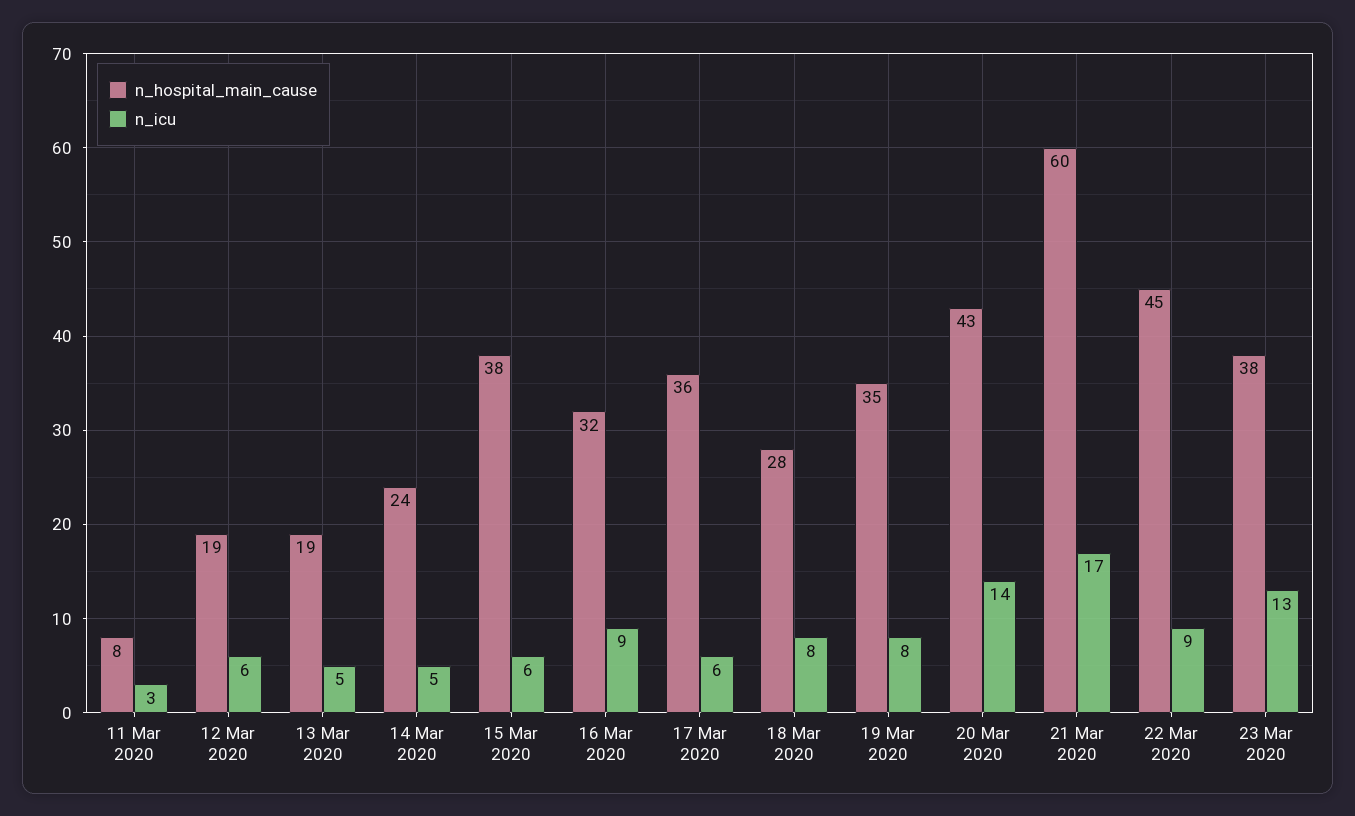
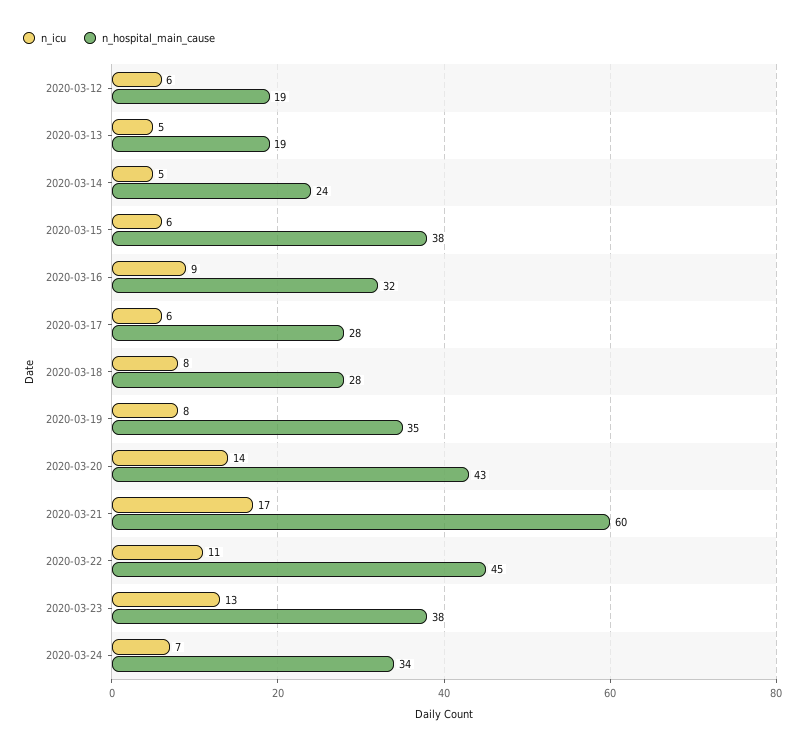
n_hospital_main_cause, 11 Mar 2020: 8 -> none
n_icu, 11 Mar 2020: 3 -> none
n_hospital_main_cause, 17 Mar 2020: 36 -> 28
n_icu, 22 Mar 2020: 9 -> 11
n_icu, 2020-03-24: none -> 7
n_hospital_main_cause, 2020-03-24: none -> 34

